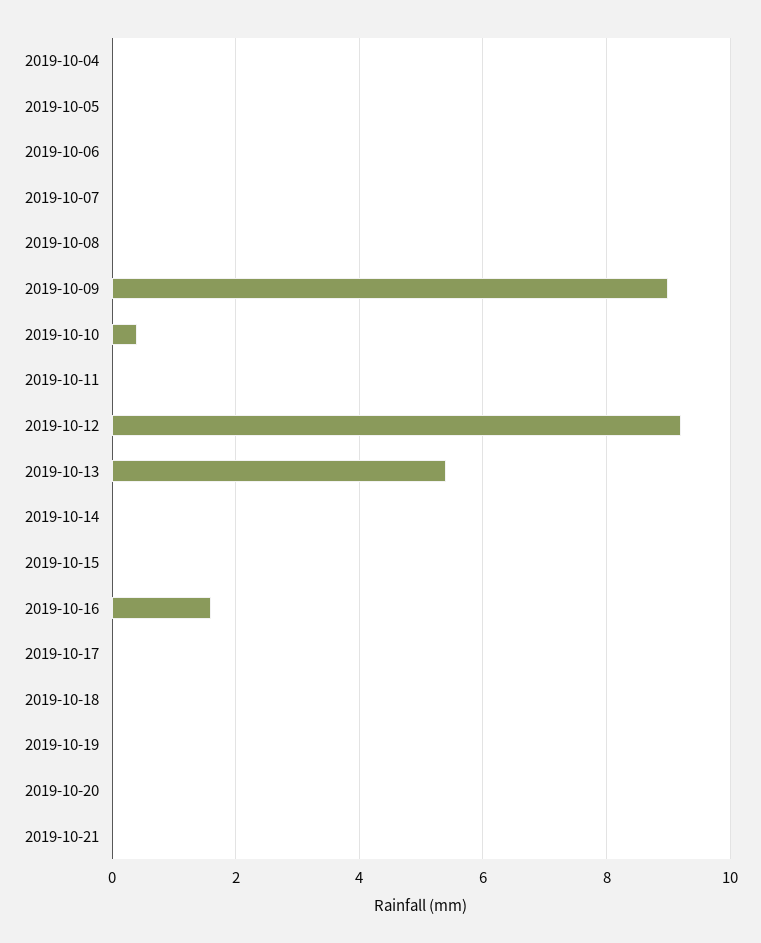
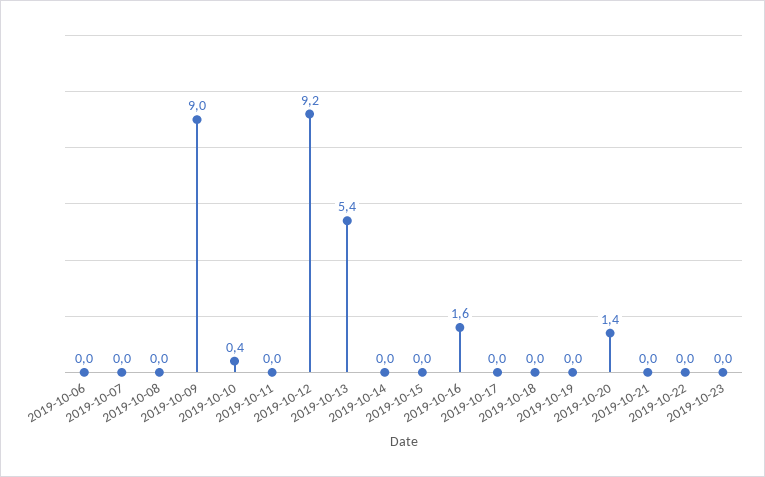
2019-10-04: 0 -> none
2019-10-05: 0 -> none
2019-10-20: 0 -> 1.4
2019-10-22: none -> 0
2019-10-23: none -> 0

